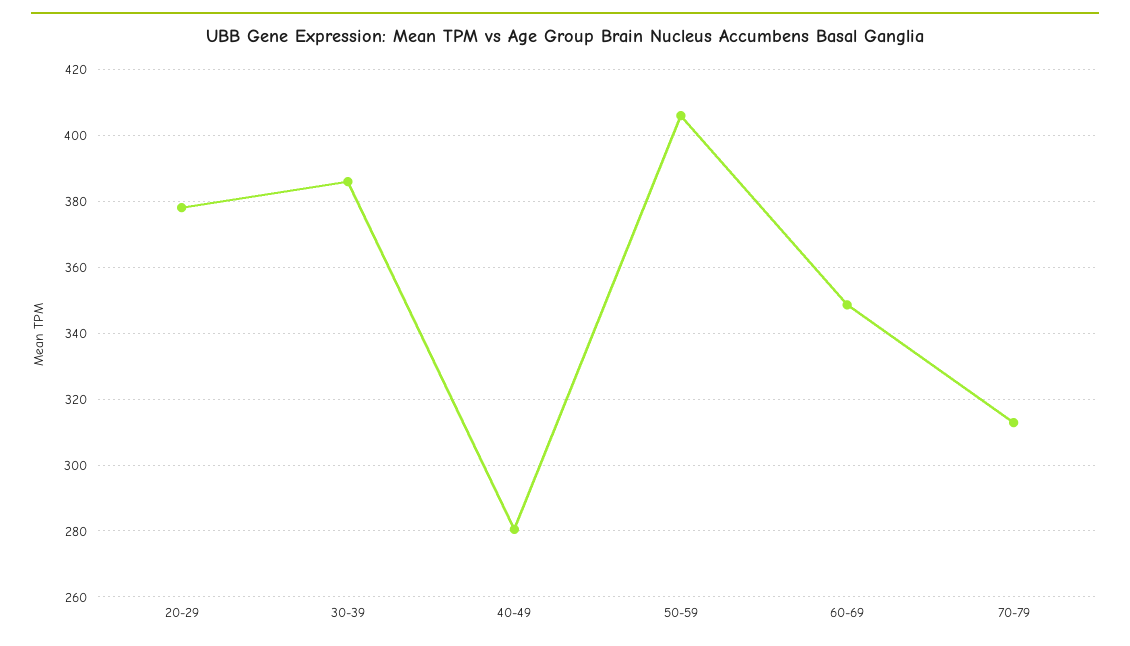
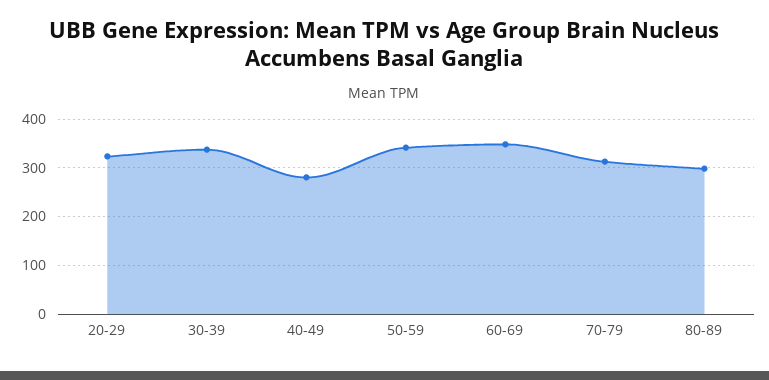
20-29: 378 -> 320
30-39: 386 -> 340
50-59: 406 -> 340
80-89: none -> 300

